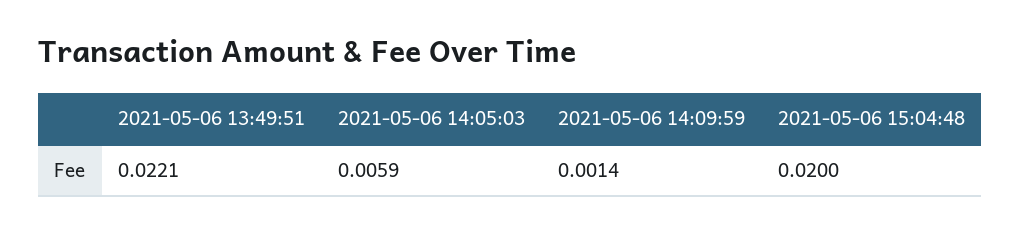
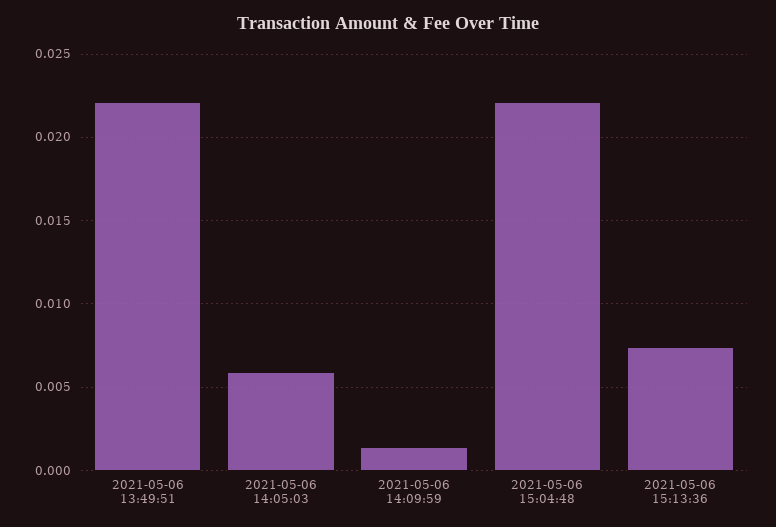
2021-05-06 15:04:48: 0.02 -> 0.022
2021-05-06 15:13:36: none -> 0.0075

